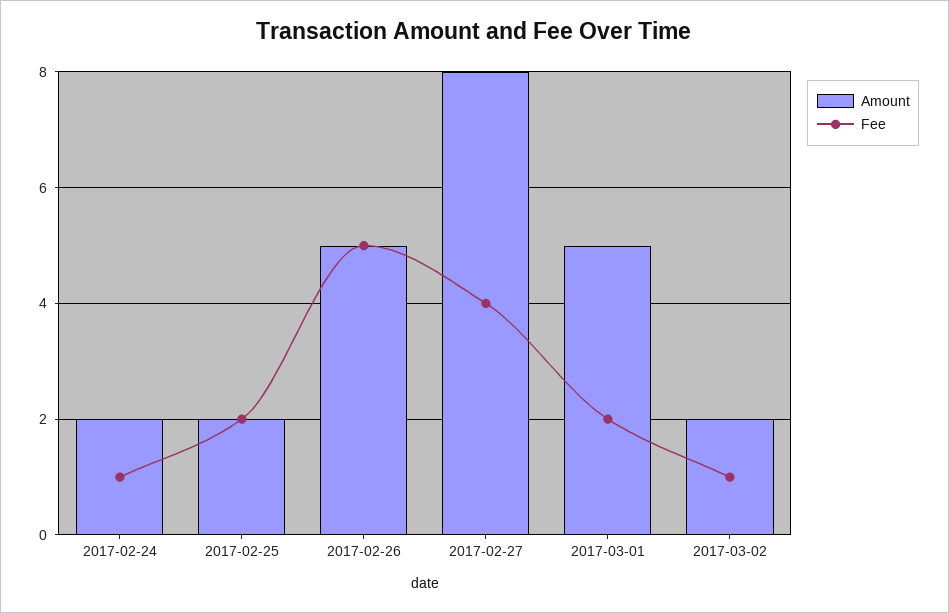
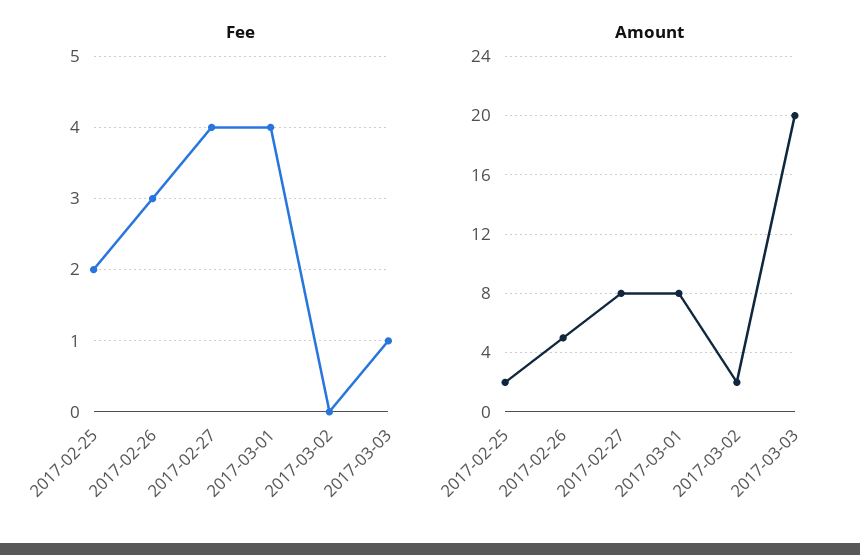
Amount, 2017-02-24: 2 -> none
Fee, 2017-02-24: 1 -> none
Fee, 2017-02-26: 5 -> 3
Amount, 2017-03-01: 5 -> 8
Fee, 2017-03-01: 2 -> 4
Fee, 2017-03-02: 1 -> 0
Fee, 2017-03-03: none -> 1
Amount, 2017-03-03: none -> 20

